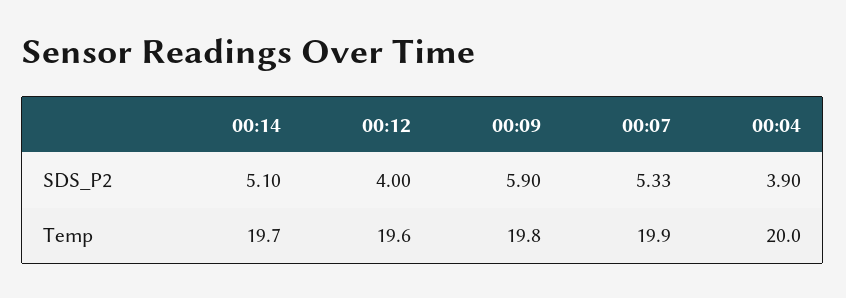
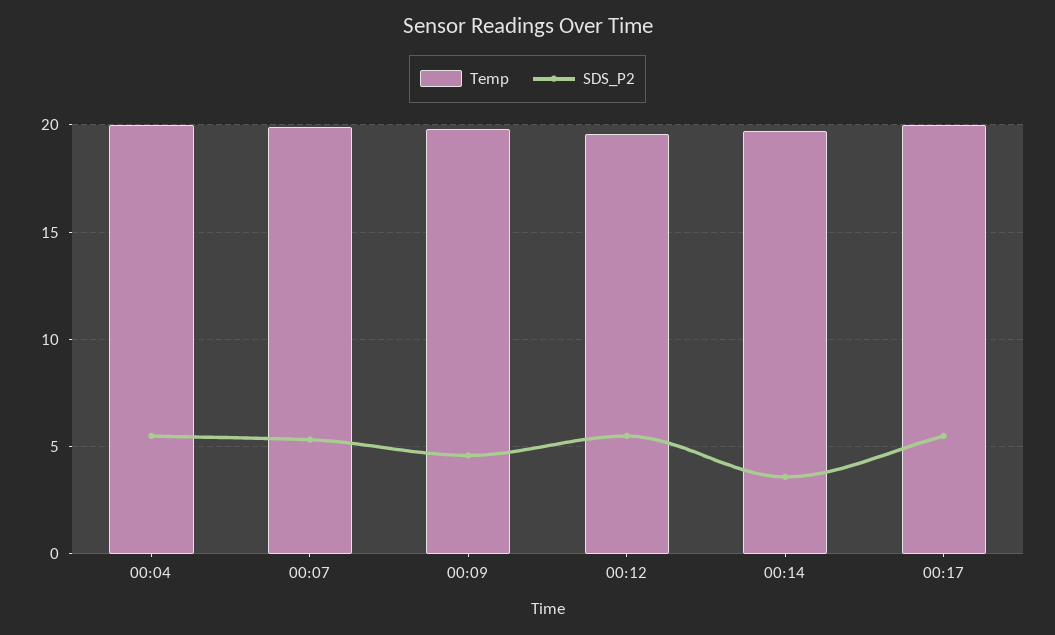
SDS_P2, 00:14: 5.1 -> 3.5
SDS_P2, 00:12: 4 -> 5.5
SDS_P2, 00:09: 5.9 -> 4.5
SDS_P2, 00:04: 3.9 -> 5.5
Temp, 00:17: none -> 20
SDS_P2, 00:17: none -> 5.5

